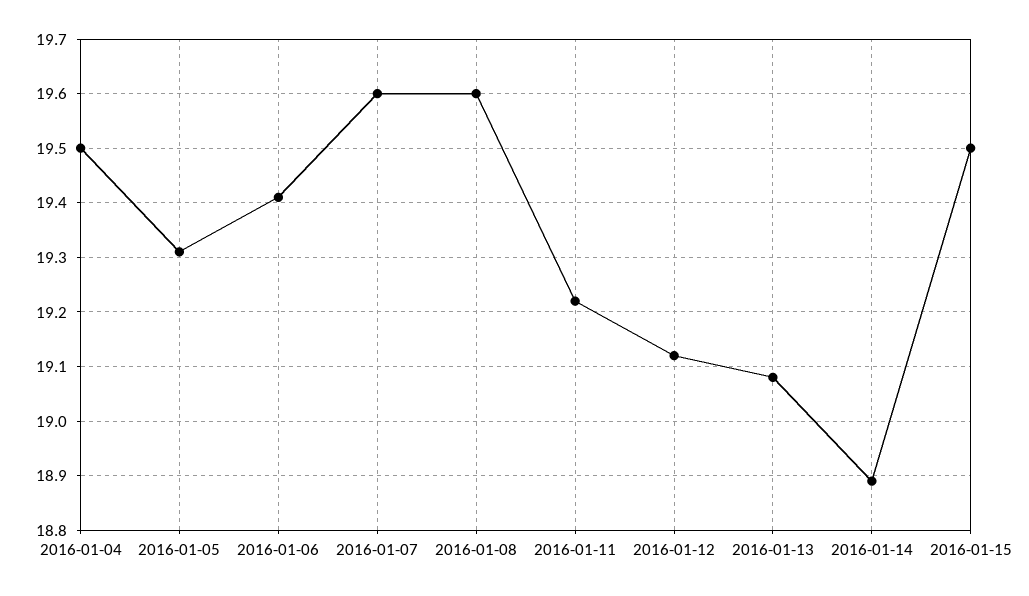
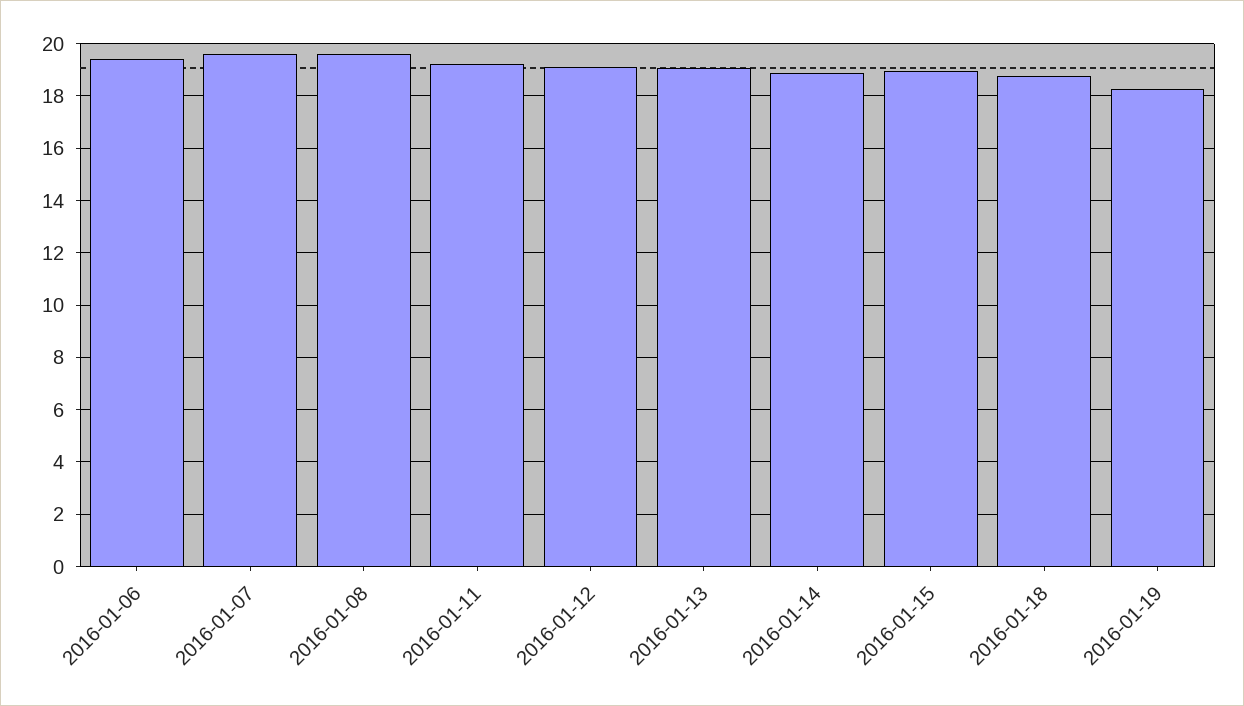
2016-01-04: 19.5 -> none
2016-01-05: 19.3 -> none
2016-01-15: 19.5 -> 19
2016-01-18: none -> 18.75
2016-01-19: none -> 18.25

